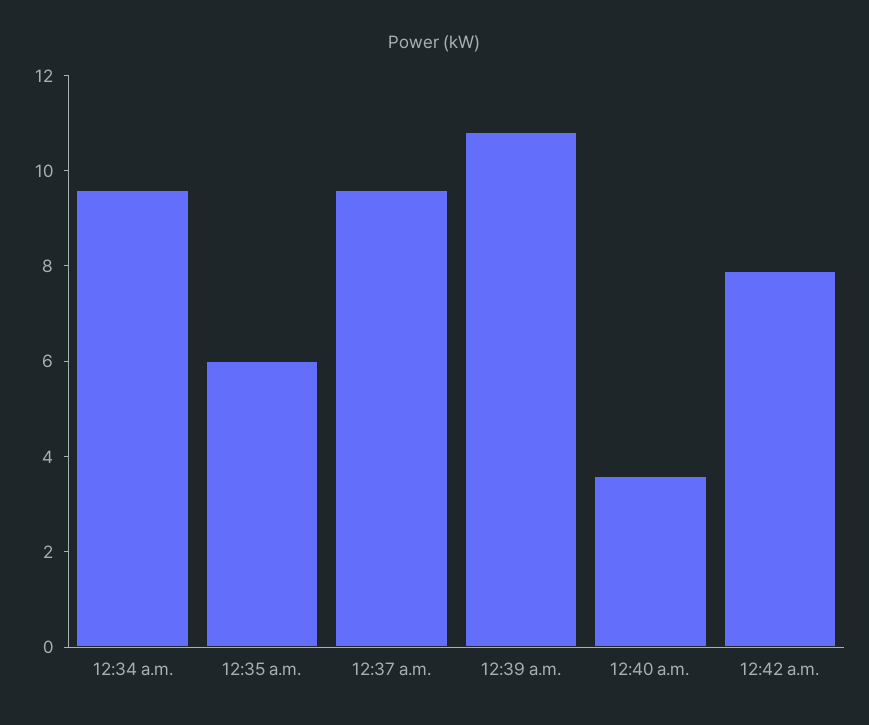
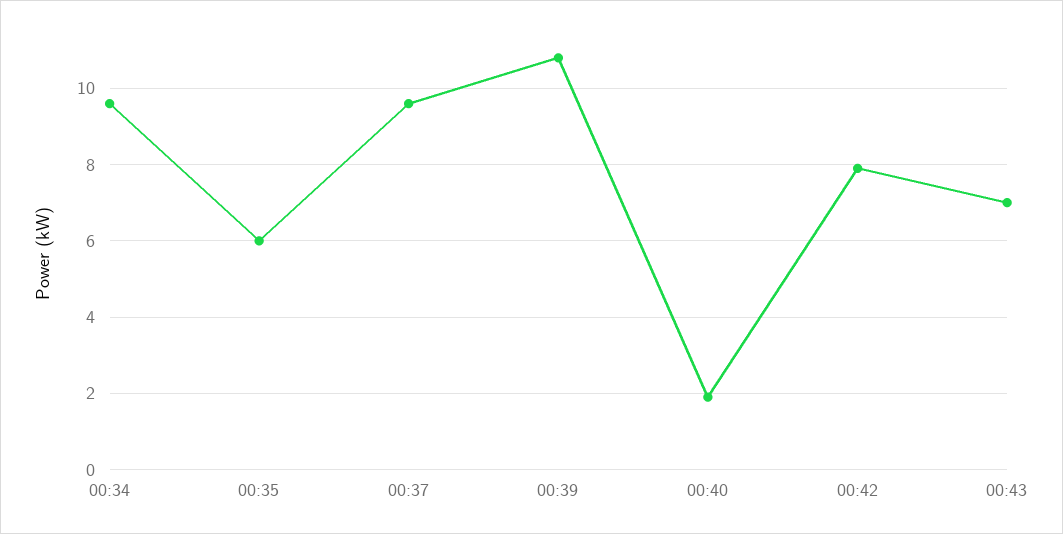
12:40 a.m.: 3.5 -> 2
00:43: none -> 7

